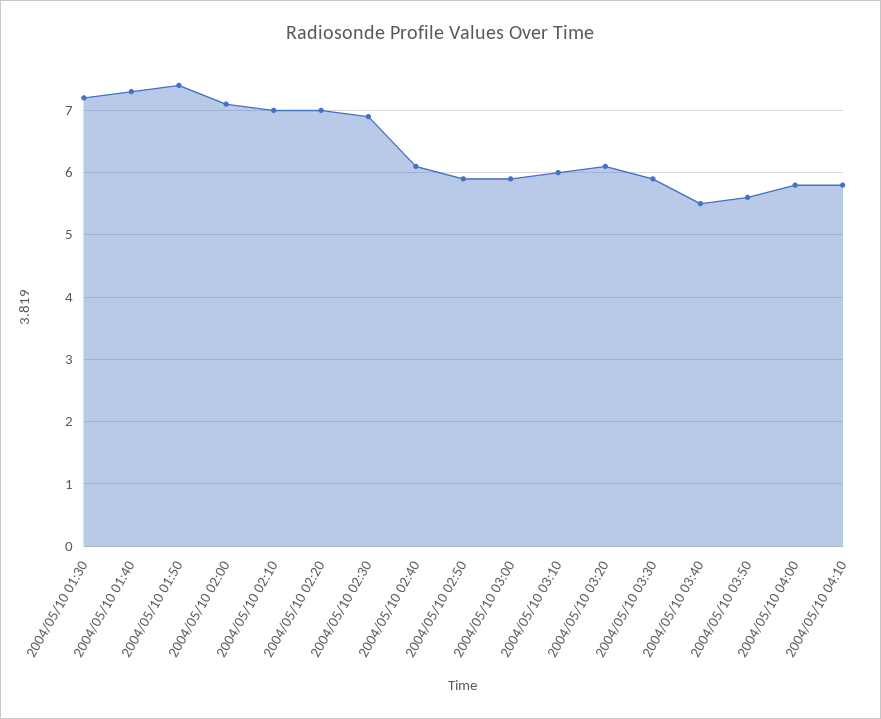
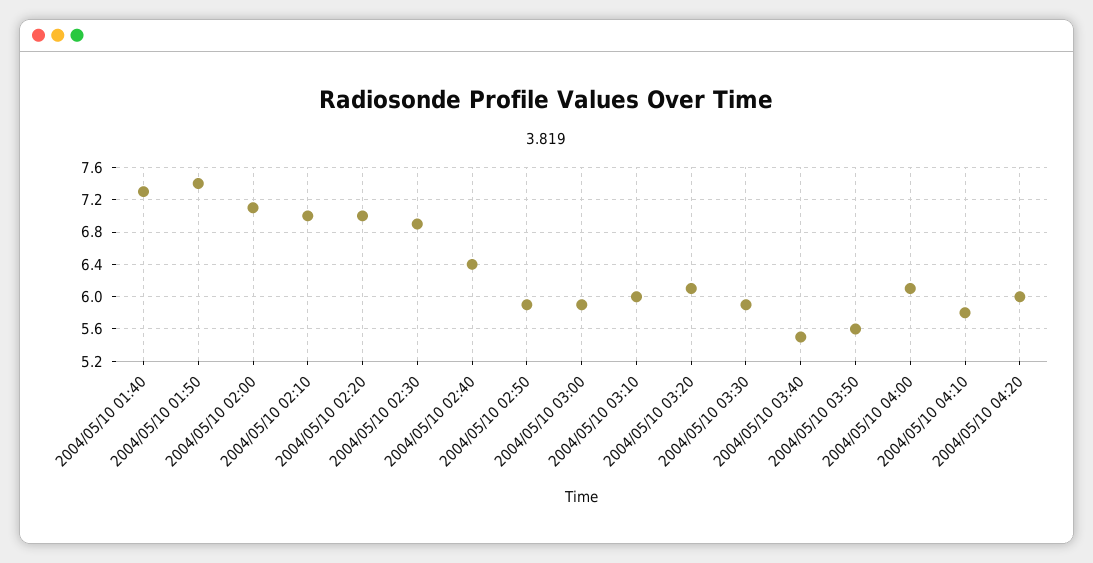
2004/05/10 01:30: 7.2 -> none
2004/05/10 02:40: 6.1 -> 6.4
2004/05/10 04:00: 5.8 -> 6.1
2004/05/10 04:20: none -> 6

